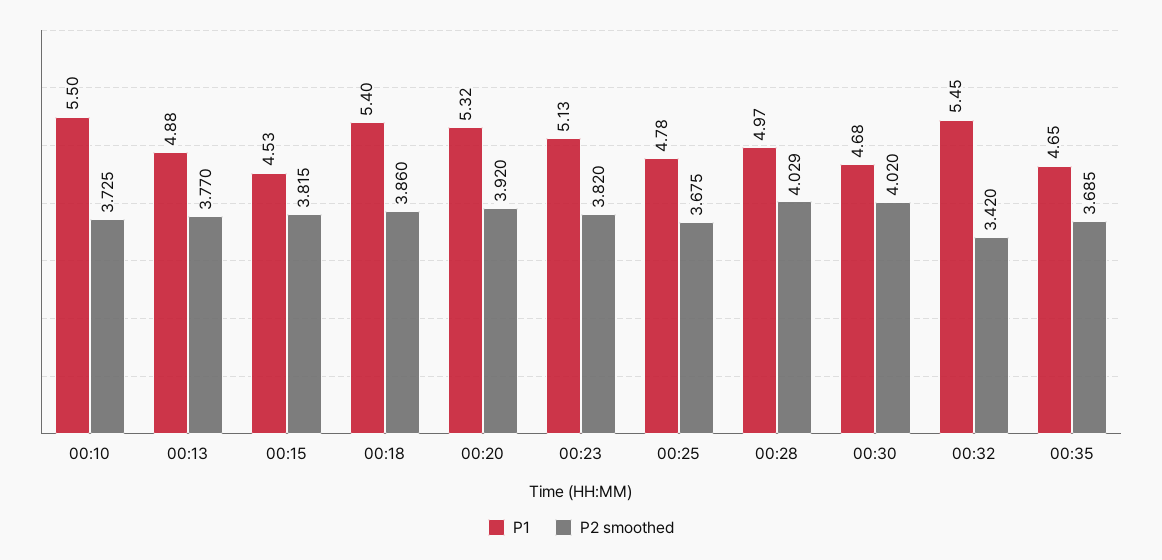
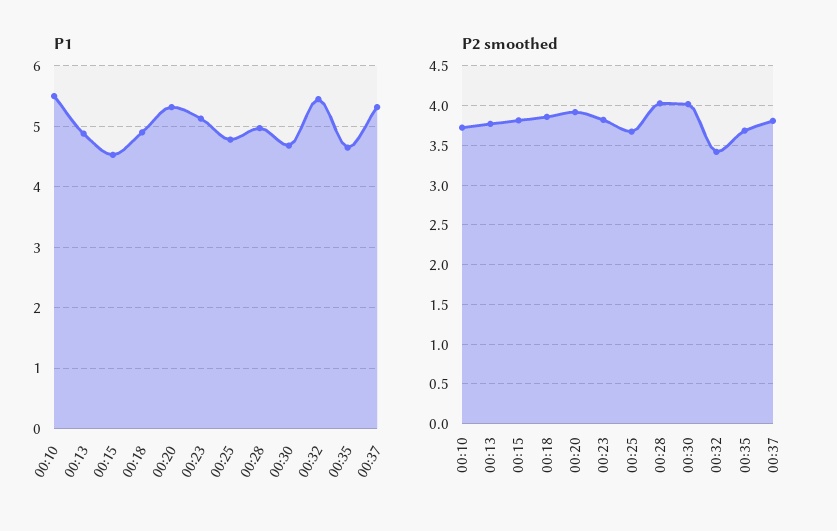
P1, 00:18: 5.4 -> 4.9
P1, 00:37: none -> 5.3
P2 smoothed, 00:37: none -> 3.8

